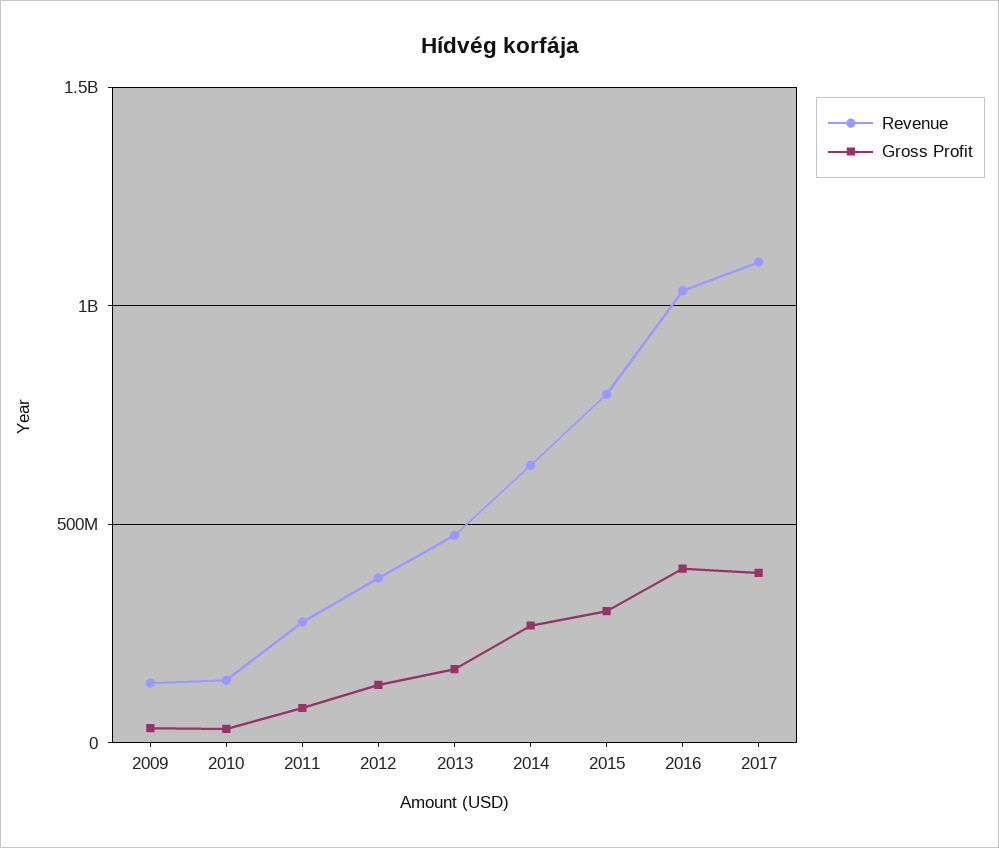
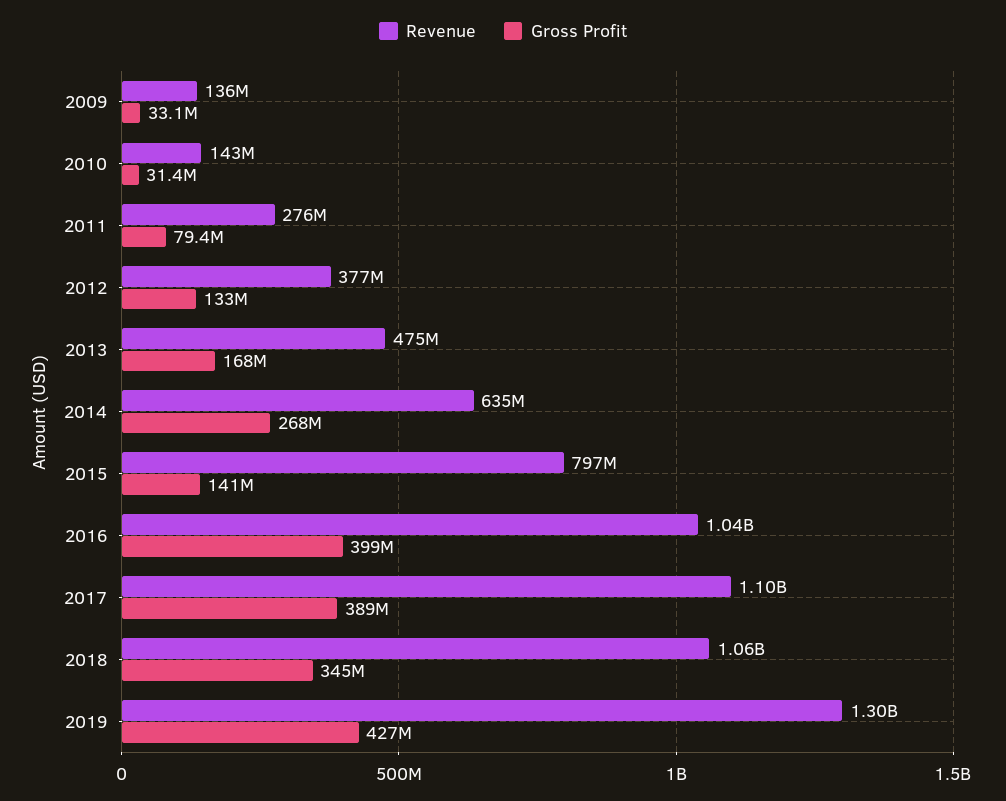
Gross Profit, 2015: 300000000 -> 141000000
Revenue, 2018: none -> 1060000000
Gross Profit, 2018: none -> 345000000
Revenue, 2019: none -> 1300000000
Gross Profit, 2019: none -> 427000000

